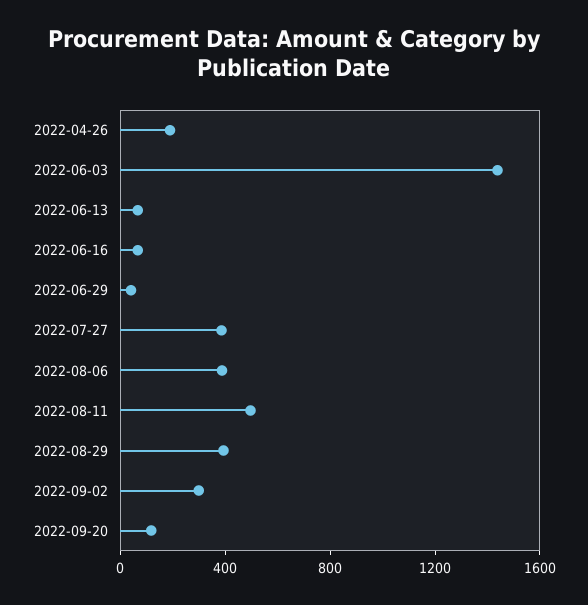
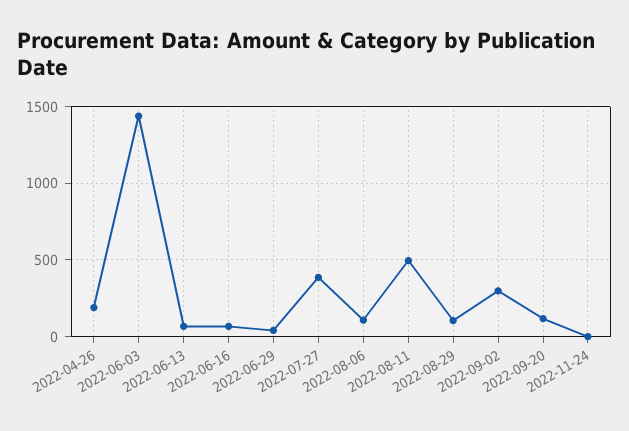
2022-08-06: 400 -> 100
2022-08-29: 400 -> 100
2022-11-24: none -> 0

